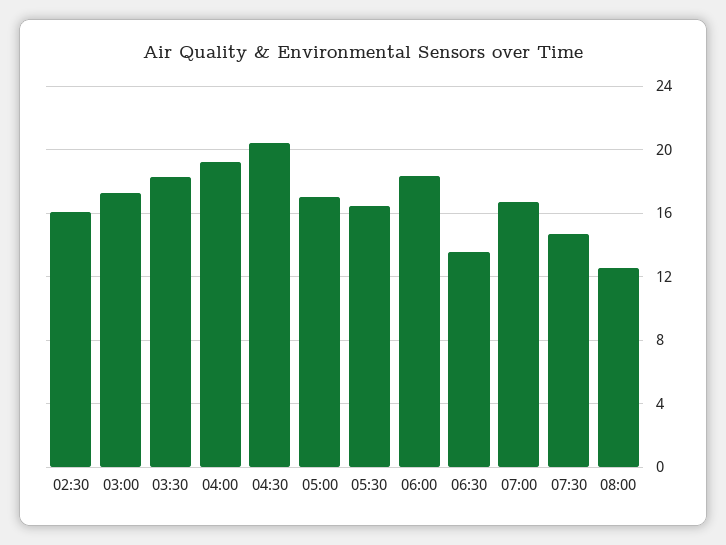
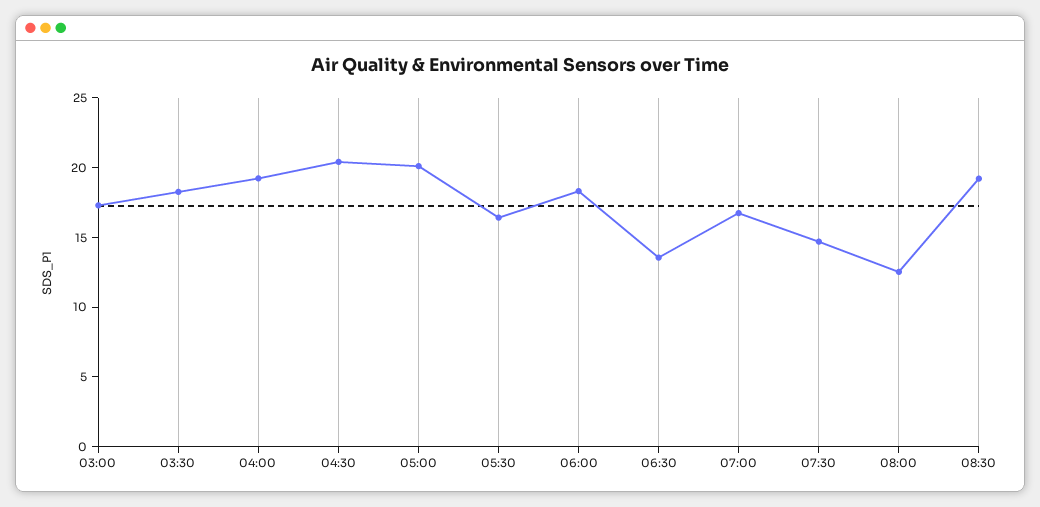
02:30: 16 -> none
05:00: 17 -> 20
08:30: none -> 19

